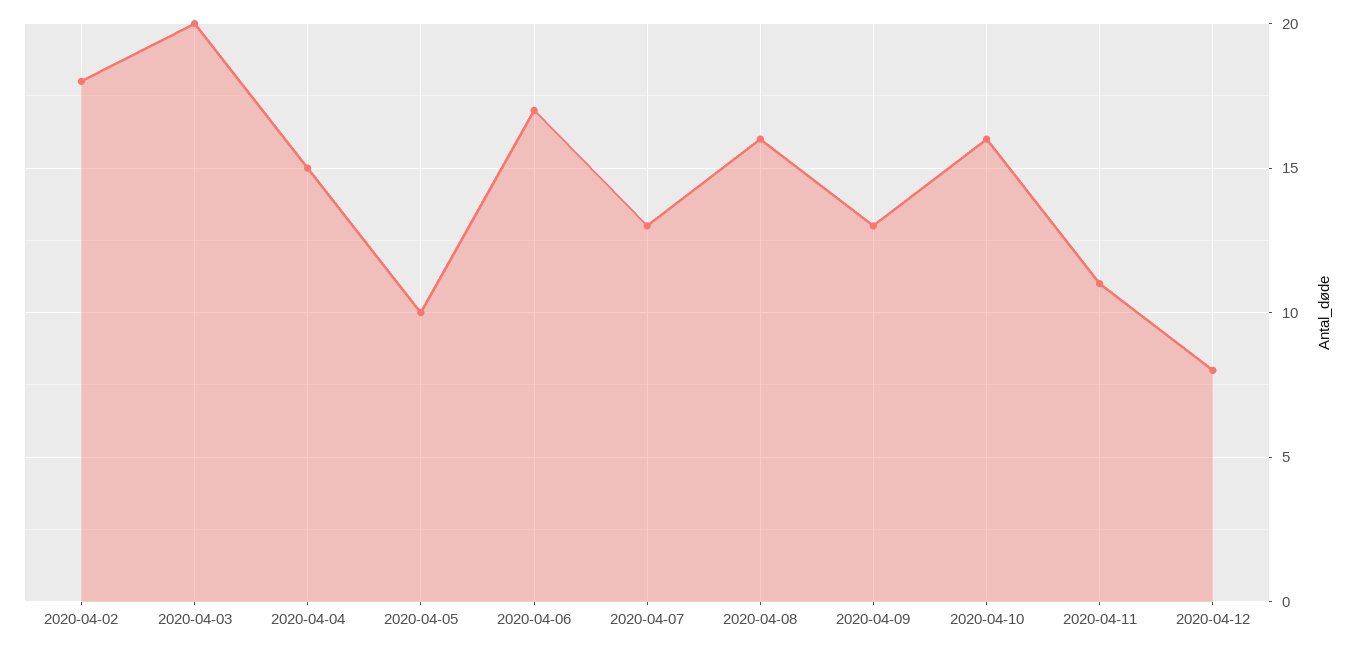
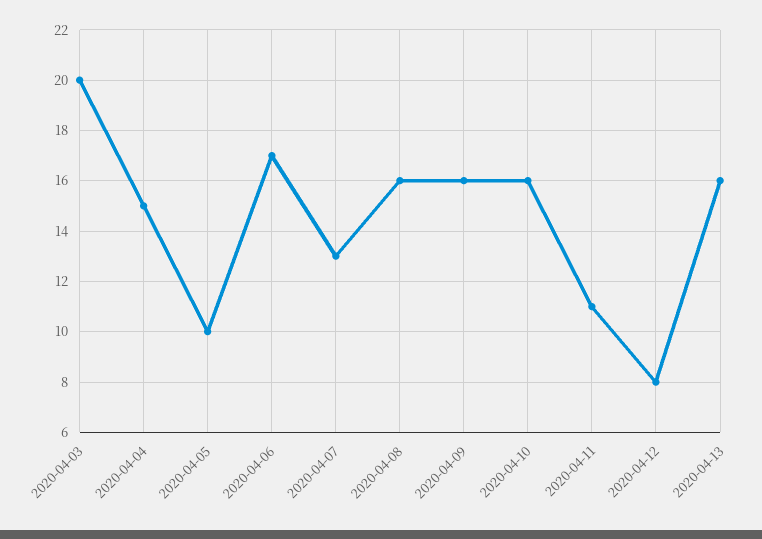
2020-04-02: 18 -> none
2020-04-09: 13 -> 16
2020-04-13: none -> 16

